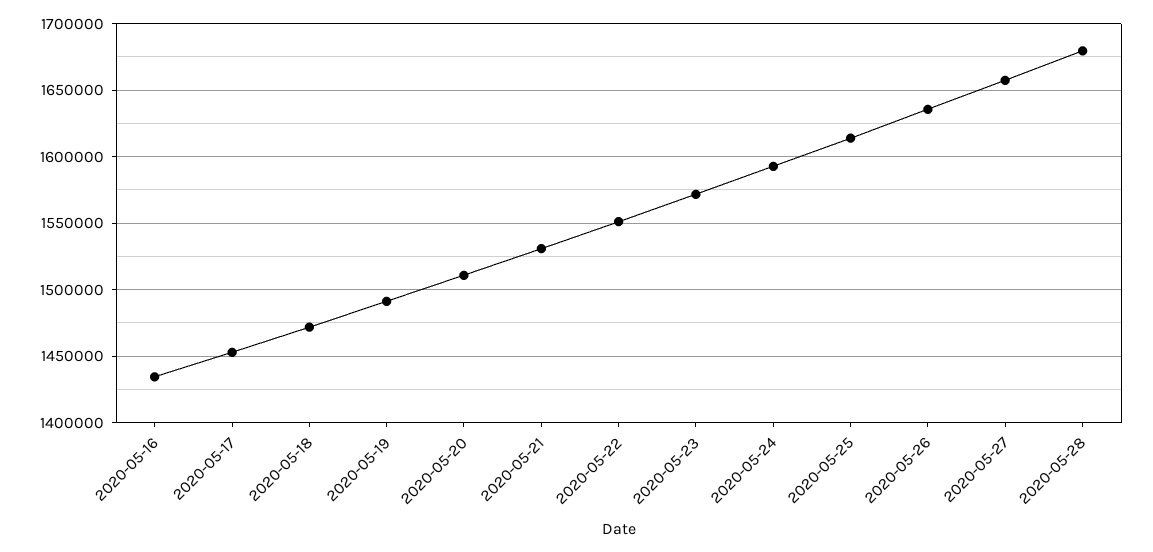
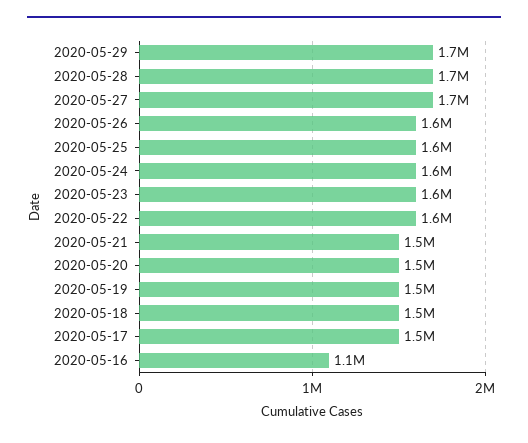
2020-05-16: 1435000 -> 1100000
2020-05-29: none -> 1700000

